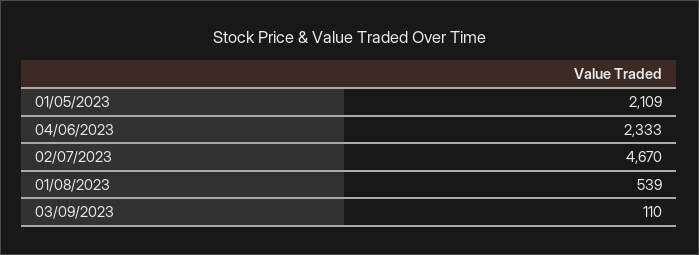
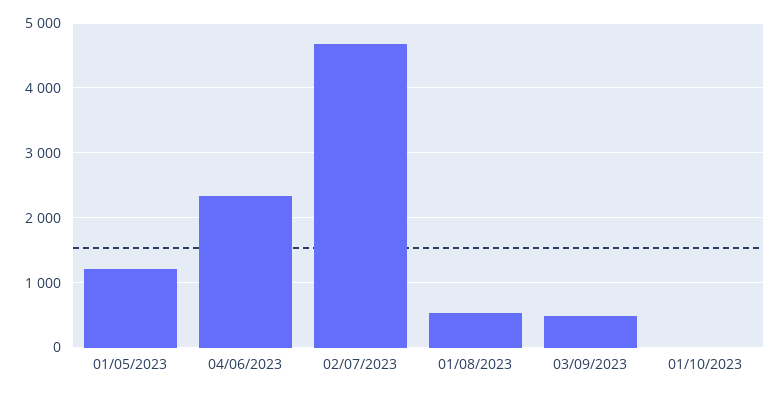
01/05/2023: 2109 -> 1200
03/09/2023: 110 -> 500
01/10/2023: none -> 0

